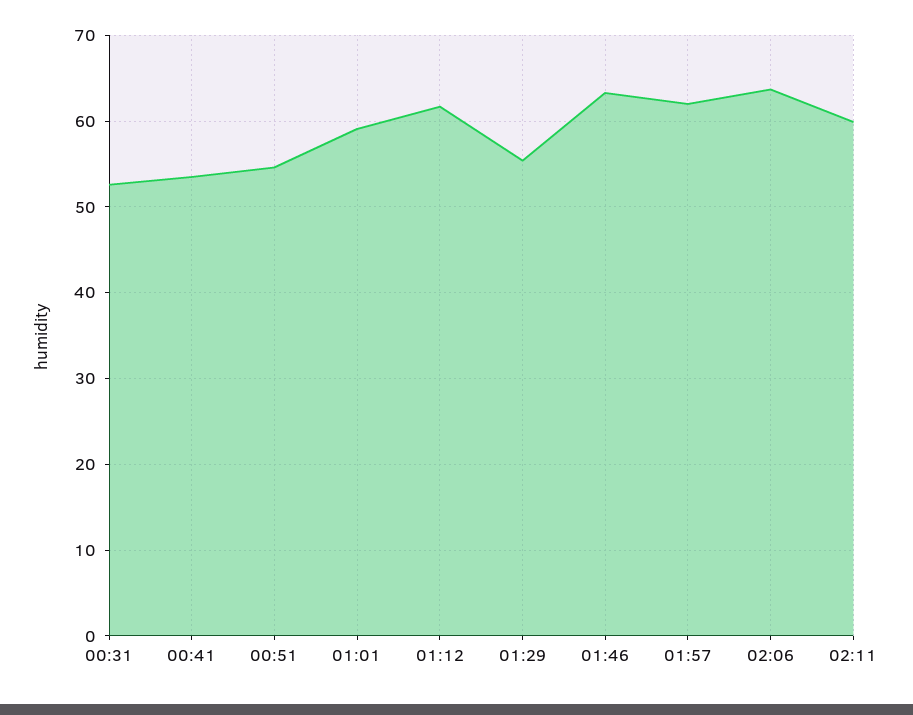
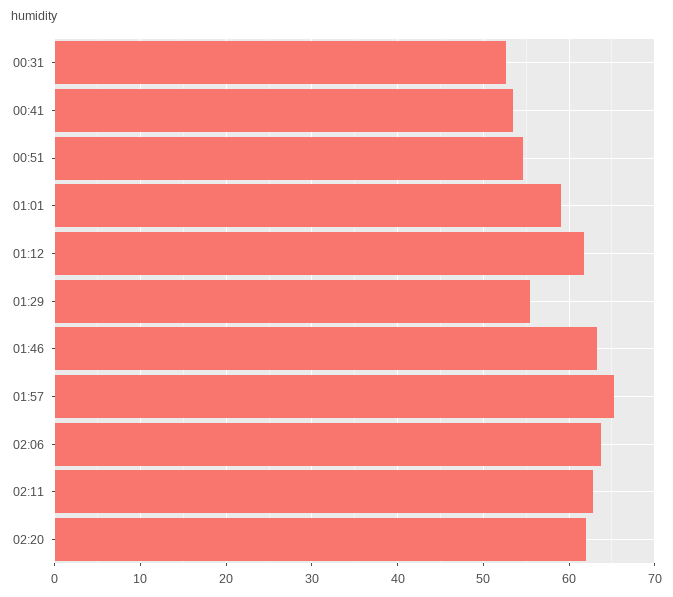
01:57: 62 -> 65
02:11: 60 -> 63
02:20: none -> 62

